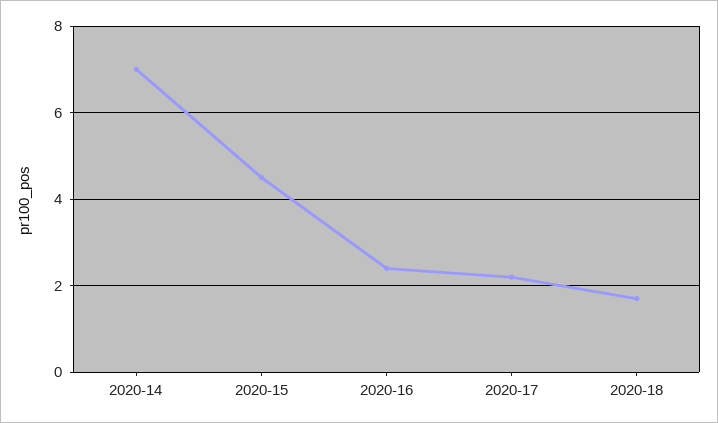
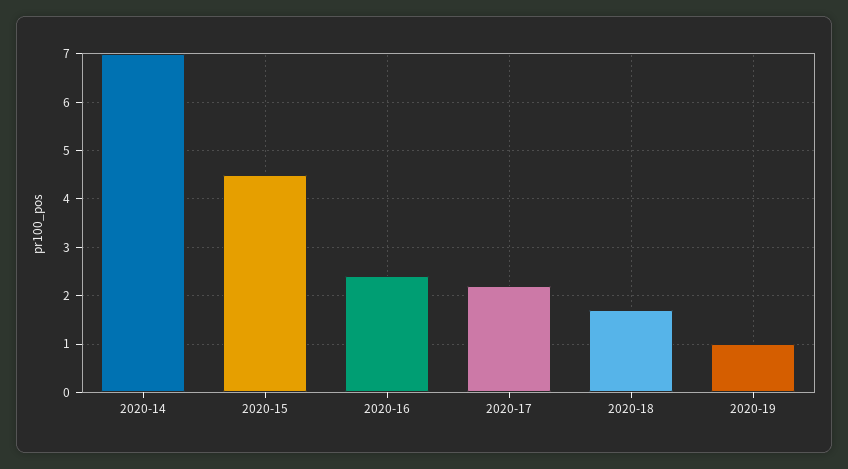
2020-19: none -> 1

